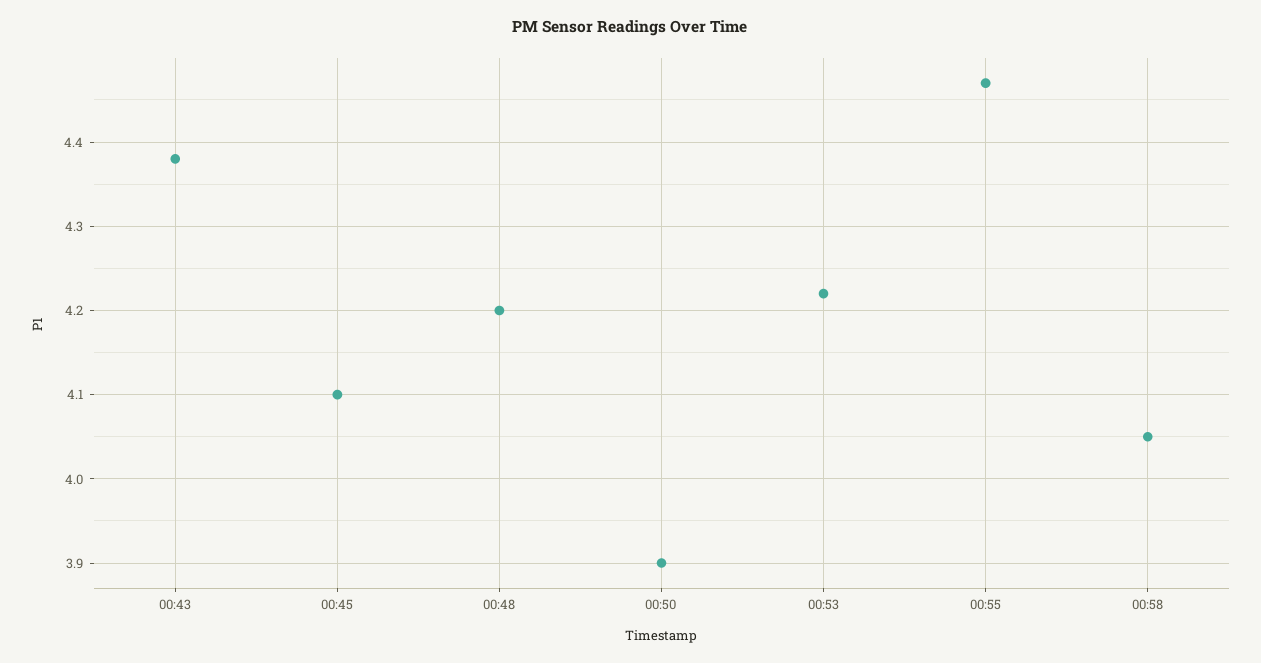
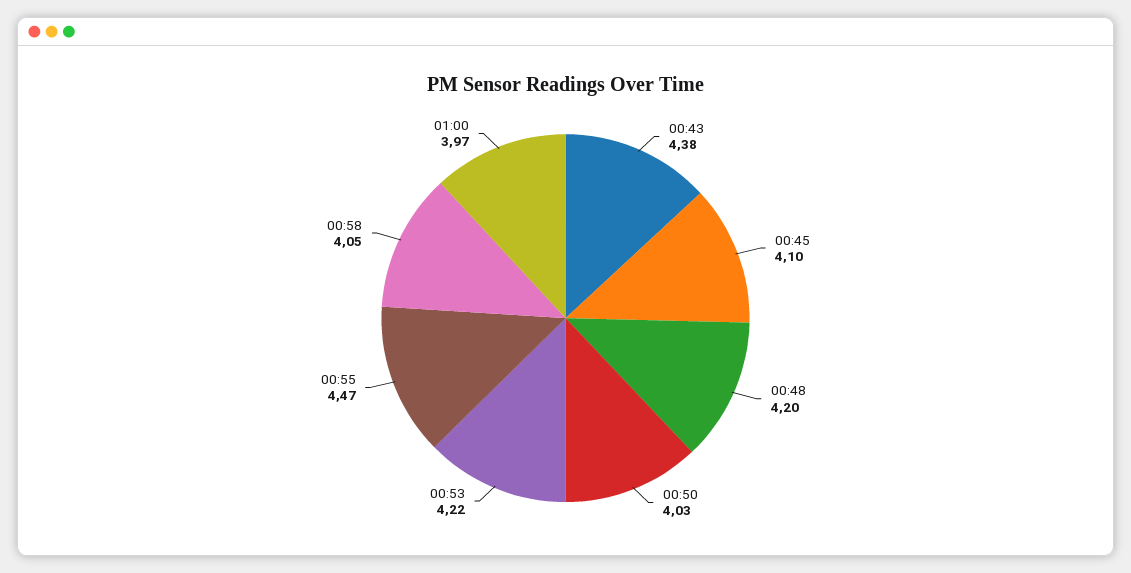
00:50: 3.9 -> 4.03
01:00: none -> 3.97

